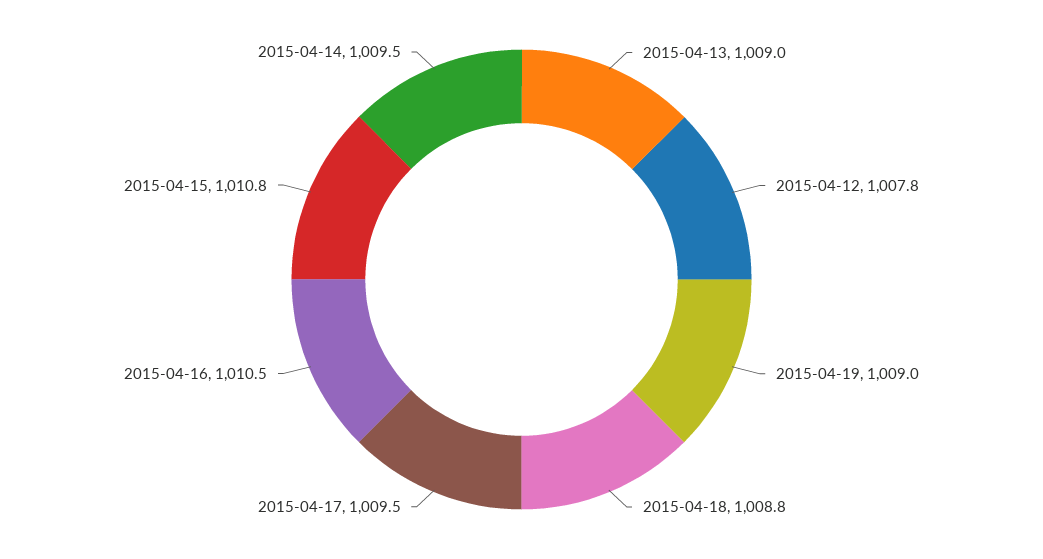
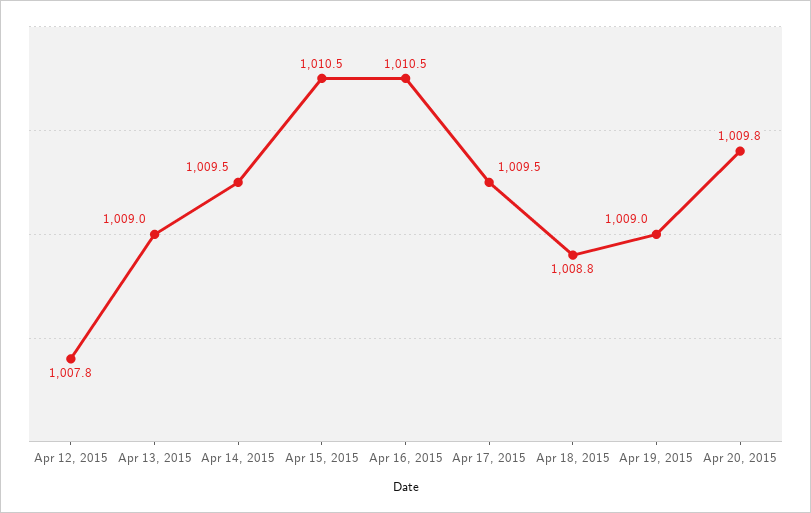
2015-04-15: 1010.8 -> 1010.5
Apr 20, 2015: none -> 1009.8

